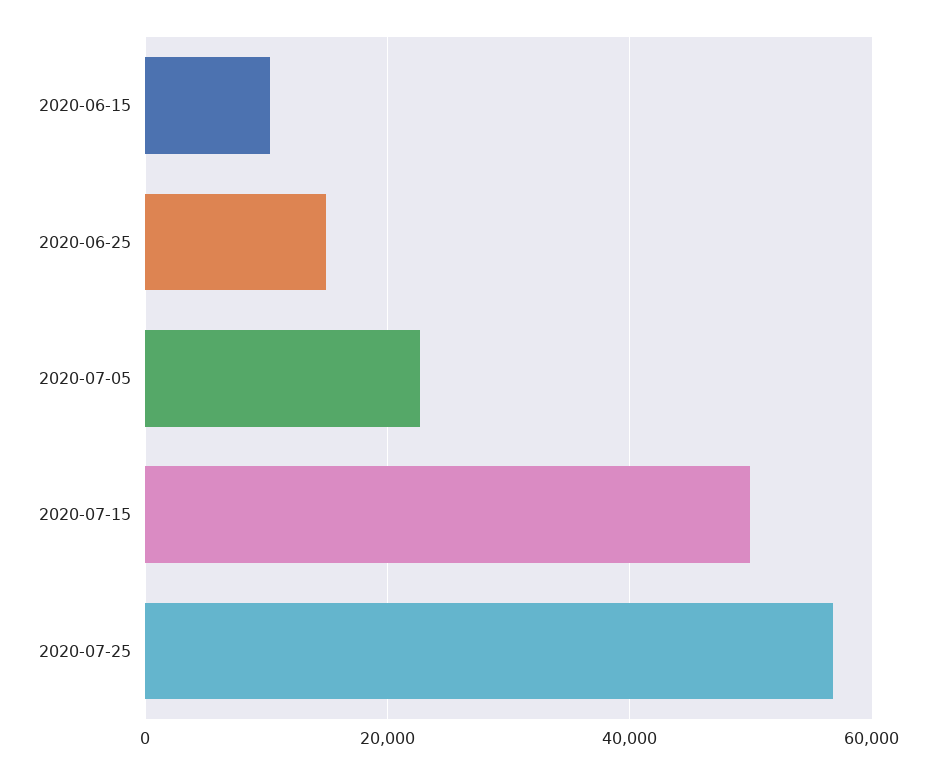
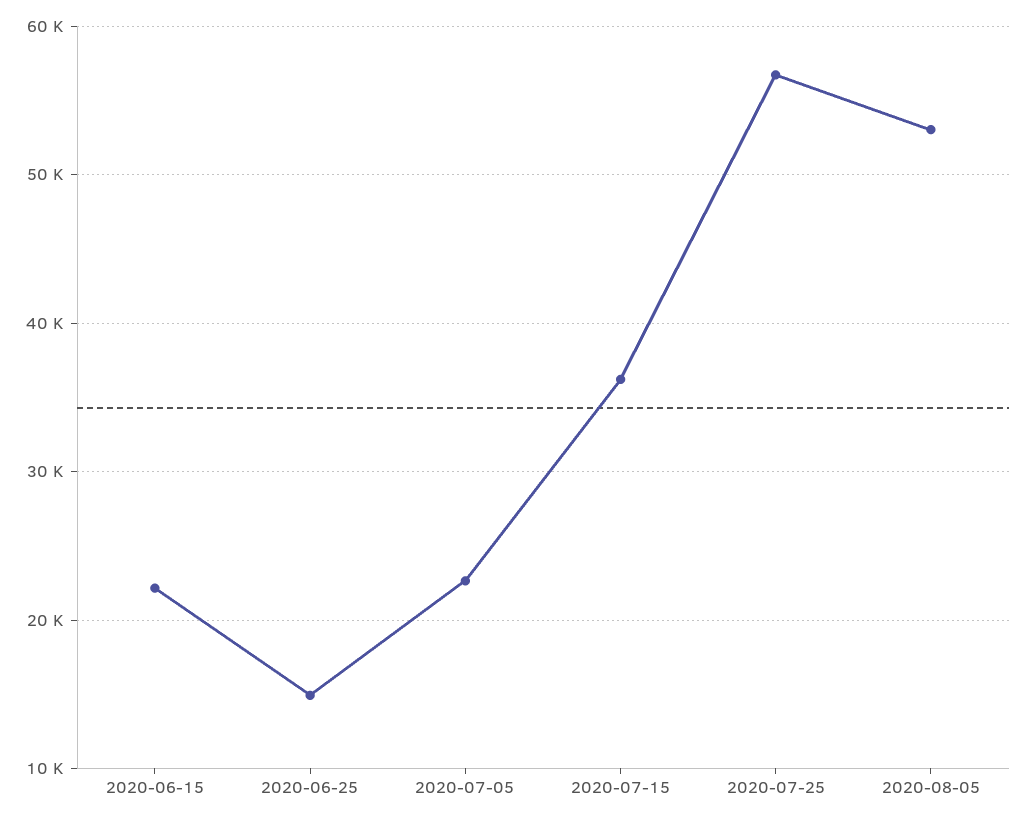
2020-06-15: 10000 -> 22000
2020-07-15: 50000 -> 36000
2020-08-05: none -> 53000

